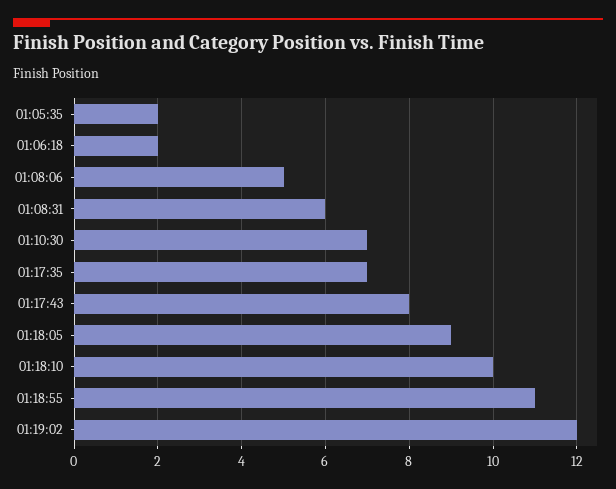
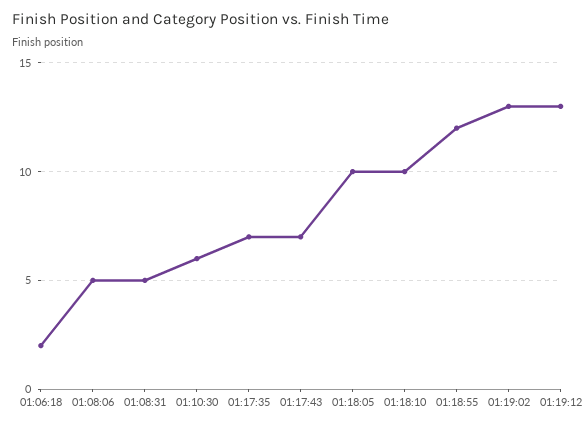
01:05:35: 2 -> none
01:08:31: 6 -> 5
01:10:30: 7 -> 6
01:17:43: 8 -> 7
01:18:05: 9 -> 10
01:18:55: 11 -> 12
01:19:02: 12 -> 13
01:19:12: none -> 13

